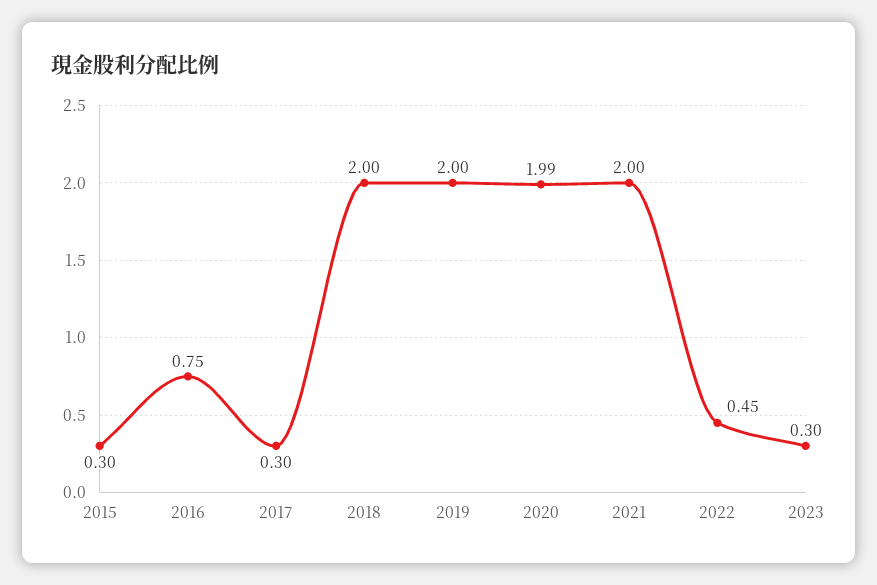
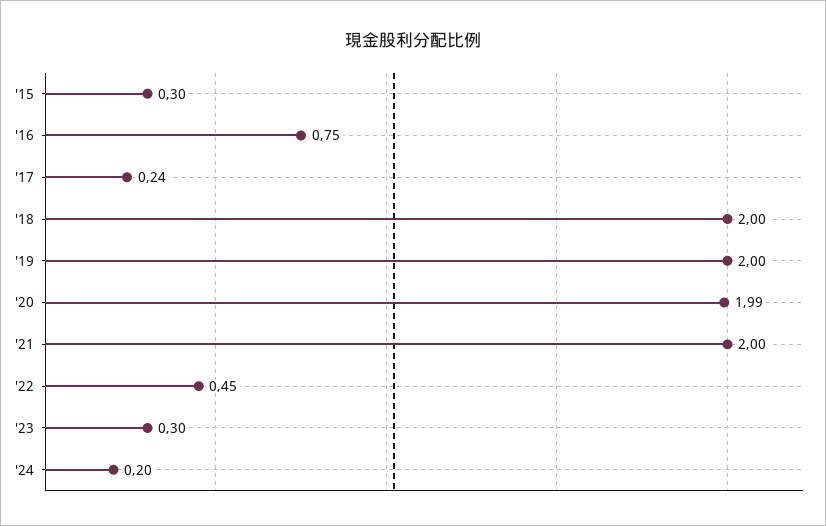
2017: 0.3 -> 0.24
'24: none -> 0.2

